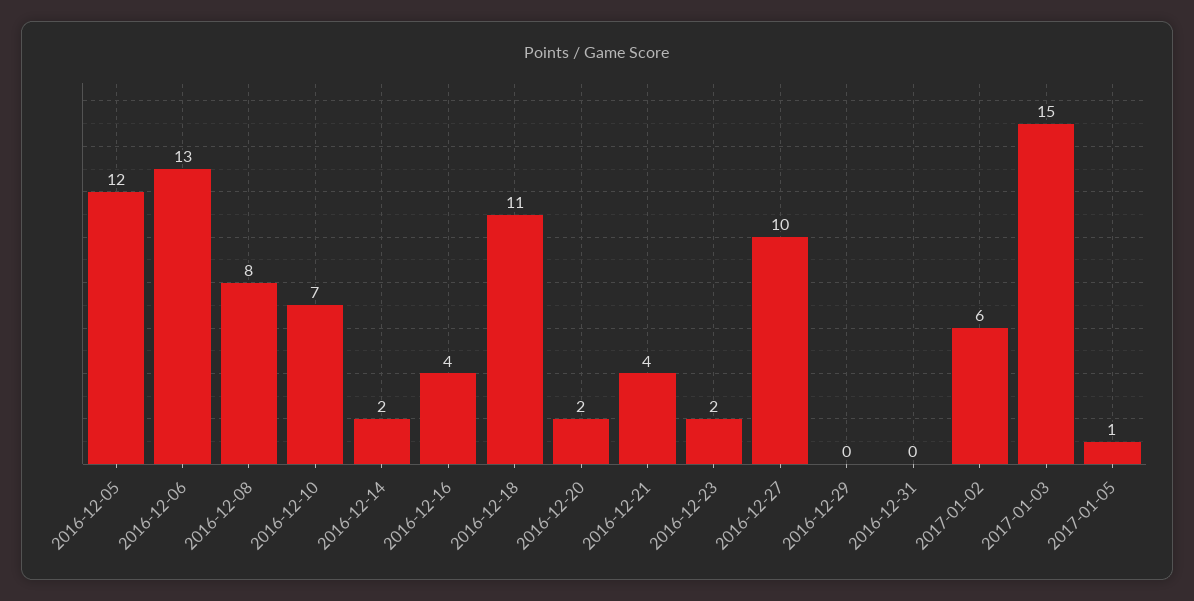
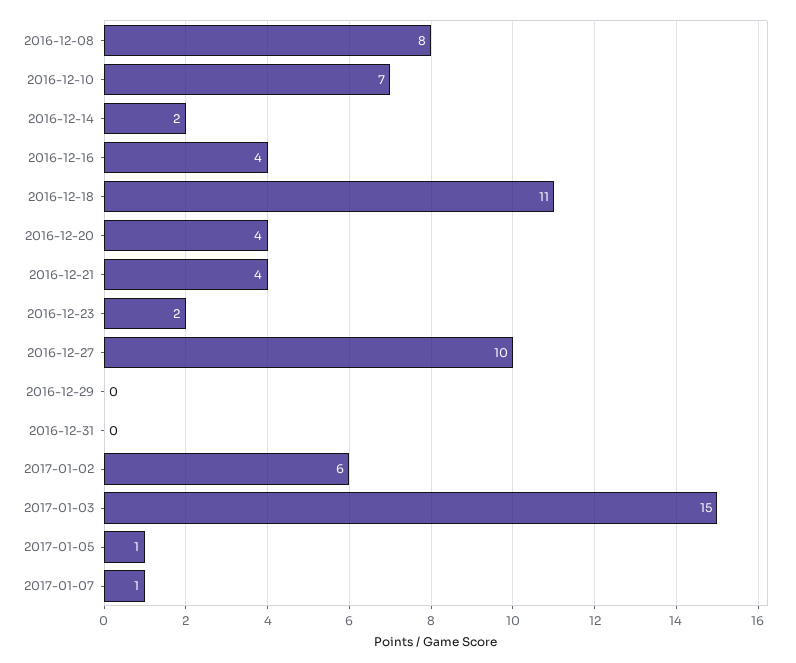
2016-12-05: 12 -> none
2016-12-06: 13 -> none
2016-12-20: 2 -> 4
2017-01-07: none -> 1

